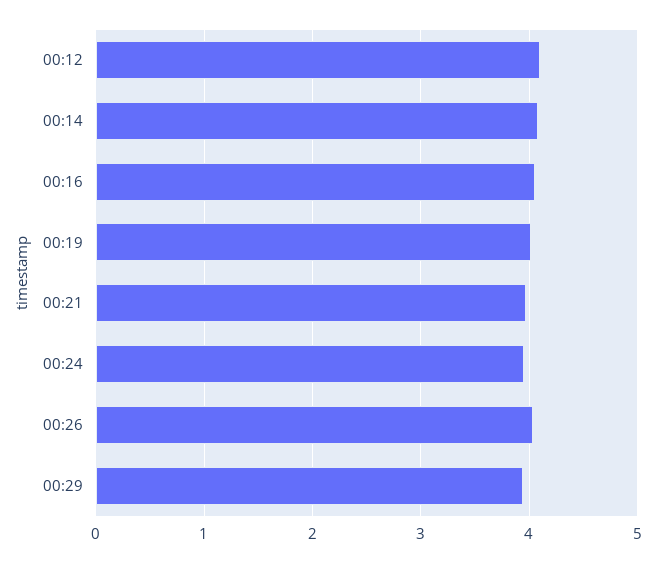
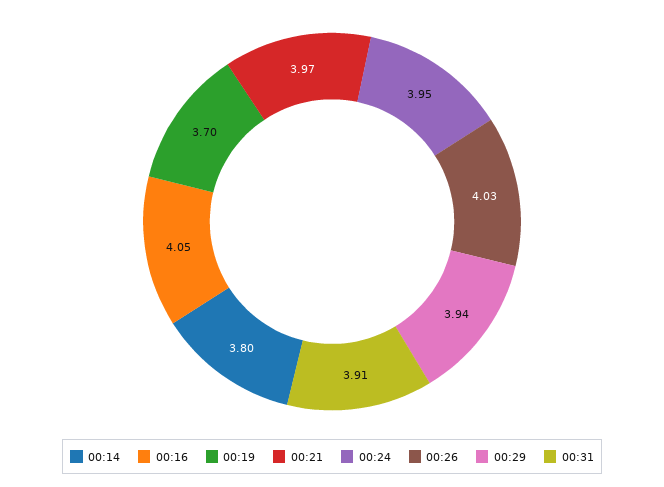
00:12: 4.1 -> none
00:14: 4.1 -> 3.8
00:19: 4 -> 3.7
00:31: none -> 3.91

